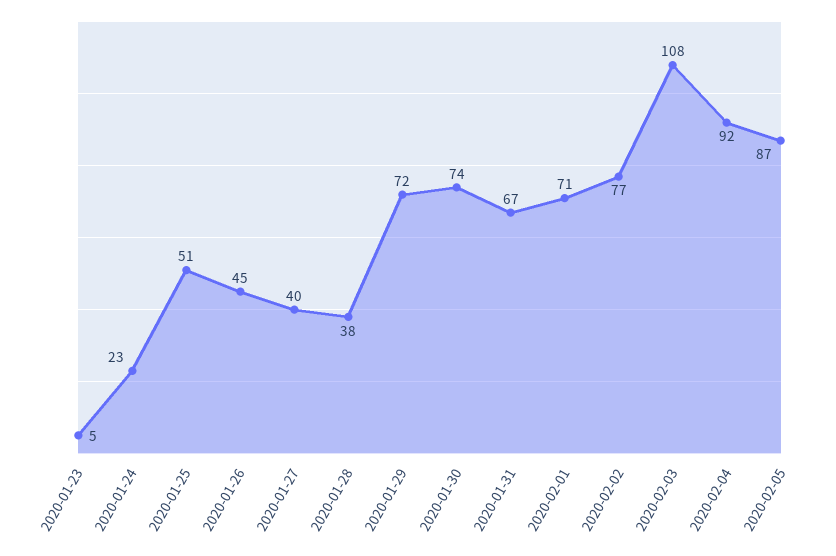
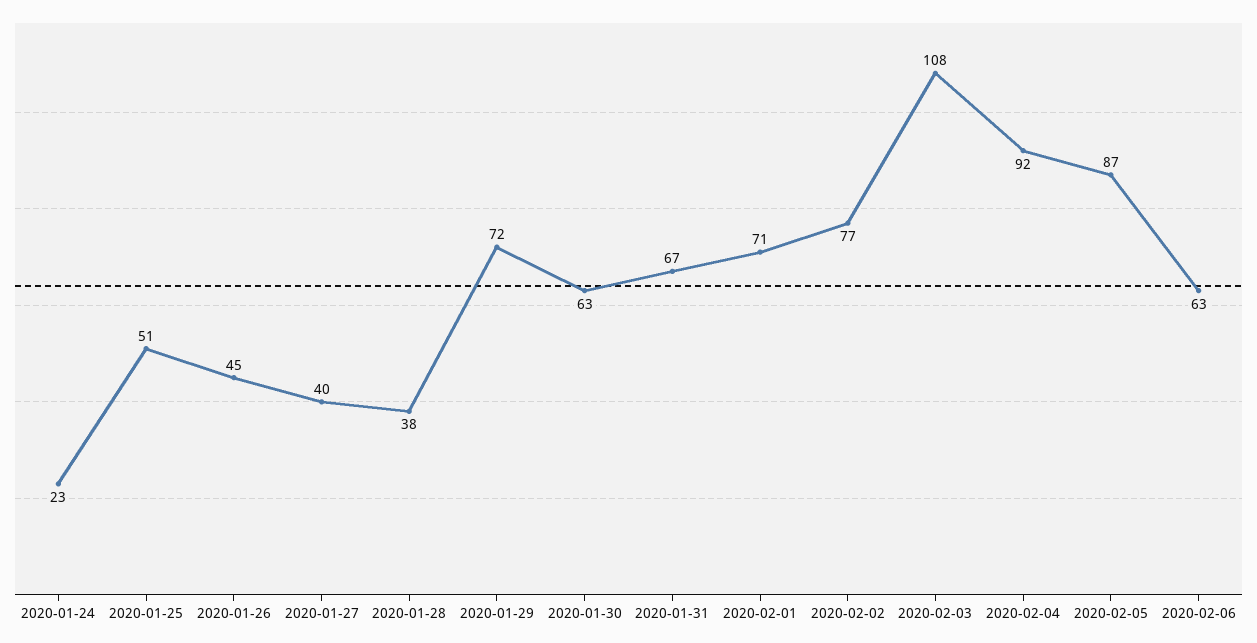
2020-01-23: 5 -> none
2020-01-30: 74 -> 63
2020-02-06: none -> 63

